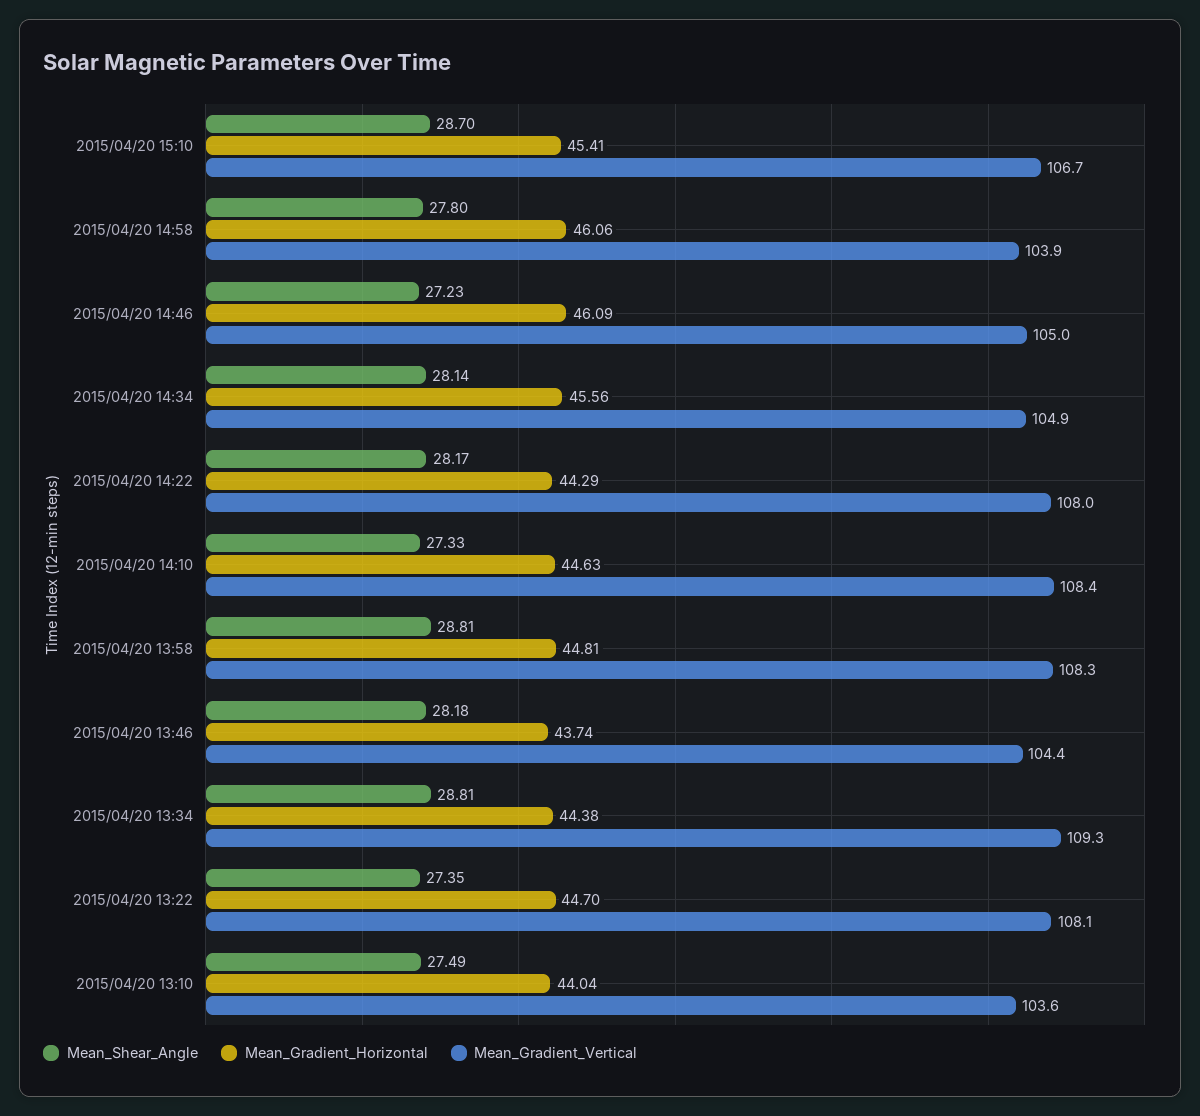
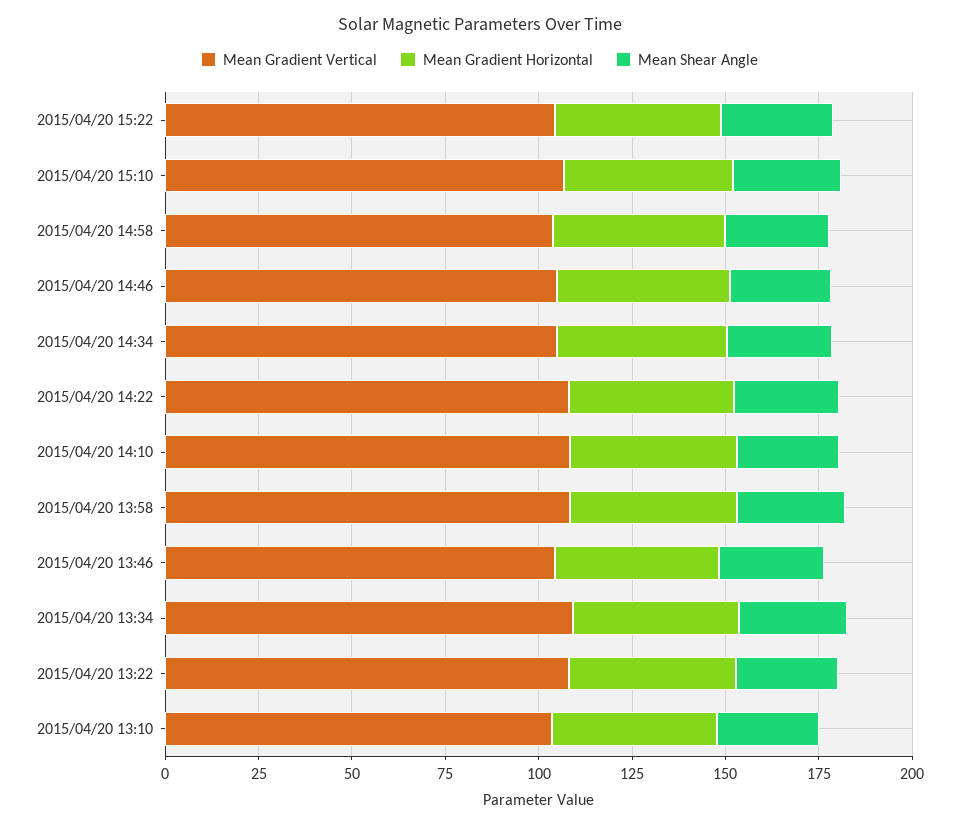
Mean_Gradient_Vertical, 2015/04/20 15:22: none -> 105
Mean_Gradient_Horizontal, 2015/04/20 15:22: none -> 45
Mean_Shear_Angle, 2015/04/20 15:22: none -> 30

